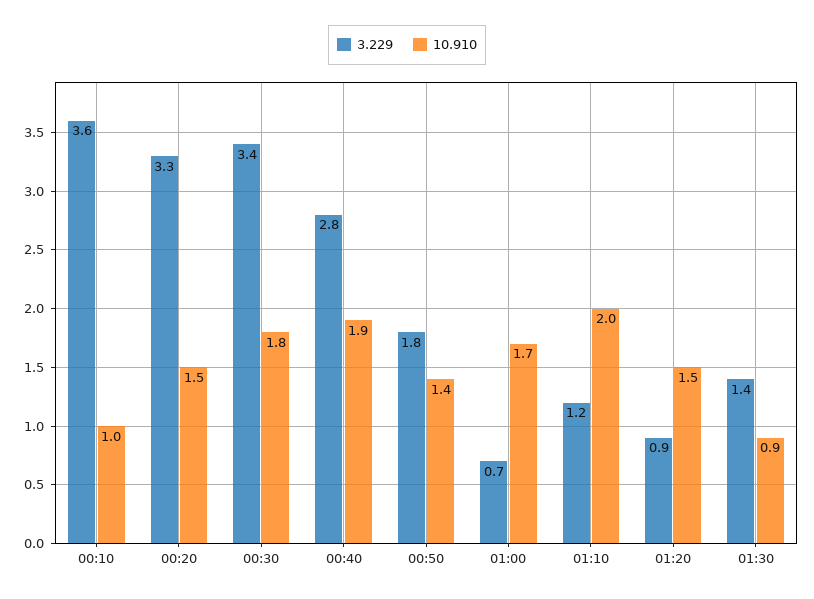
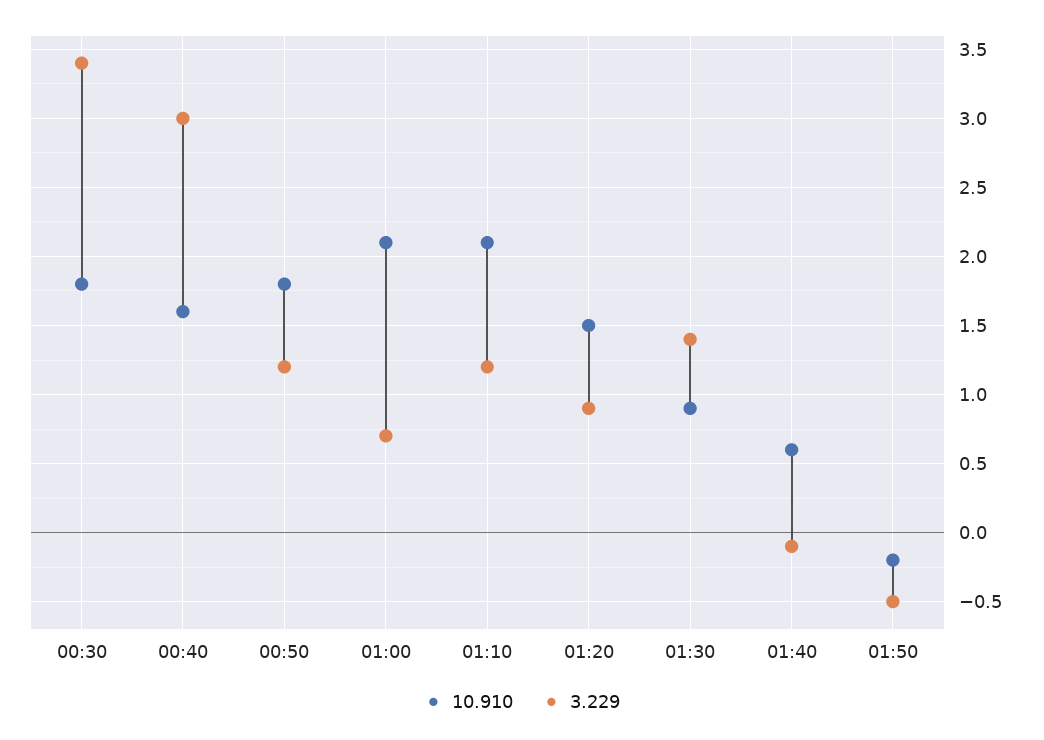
3.229, 00:10: 3.6 -> none
10.910, 00:10: 1 -> none
3.229, 00:20: 3.3 -> none
10.910, 00:20: 1.5 -> none
3.229, 00:40: 2.8 -> 3
10.910, 00:40: 1.9 -> 1.6
3.229, 00:50: 1.8 -> 1.2
10.910, 00:50: 1.4 -> 1.8
10.910, 01:00: 1.7 -> 2.1
10.910, 01:10: 2 -> 2.1
10.910, 01:40: none -> 0.6
3.229, 01:40: none -> -0.1
10.910, 01:50: none -> -0.2
3.229, 01:50: none -> -0.5

